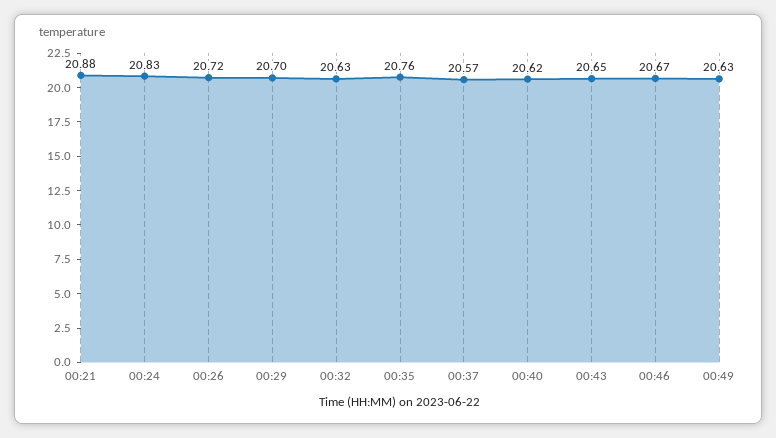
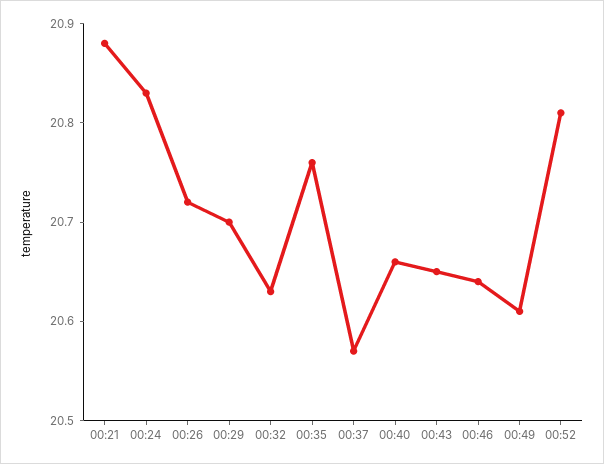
00:40: 20.62 -> 20.66
00:46: 20.67 -> 20.64
00:49: 20.63 -> 20.61
00:52: none -> 20.81

